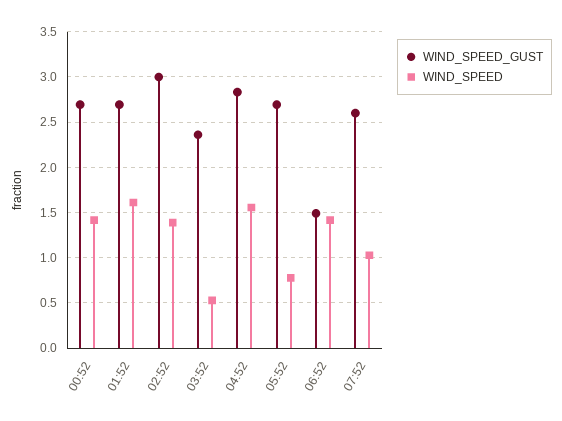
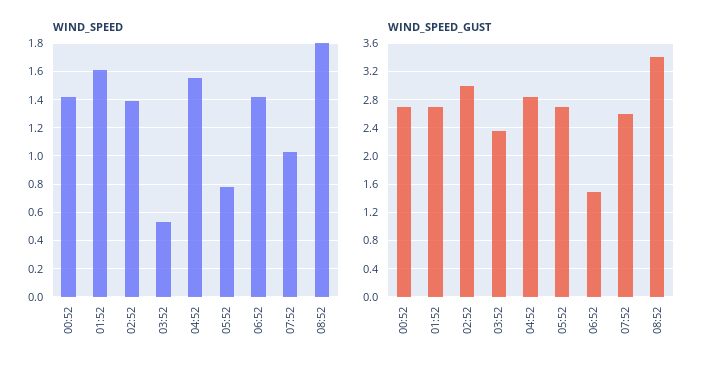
WIND_SPEED, 08:52: none -> 1.8
WIND_SPEED_GUST, 08:52: none -> 3.4

